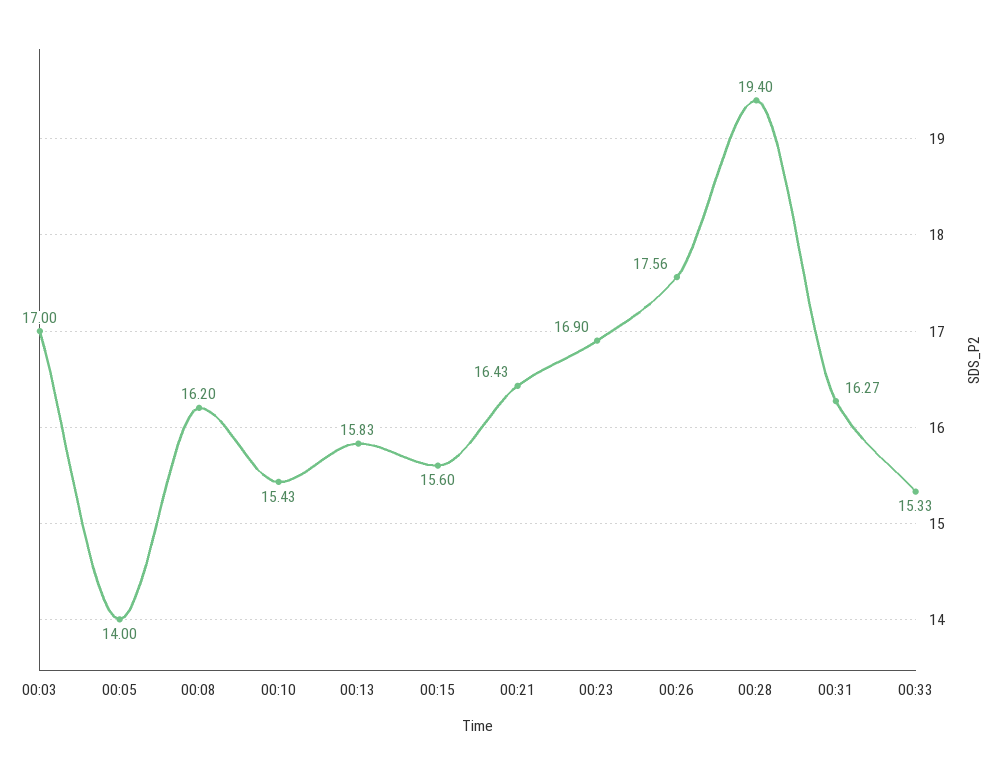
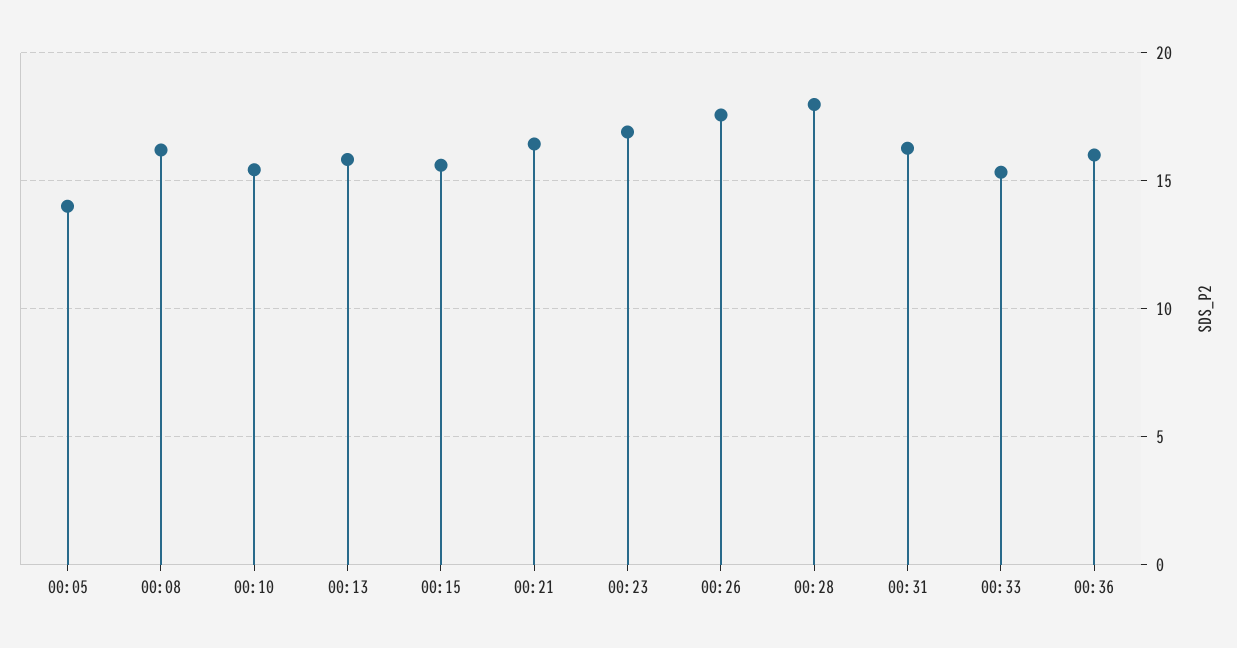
00:03: 17 -> none
00:28: 19.4 -> 18
00:36: none -> 16

